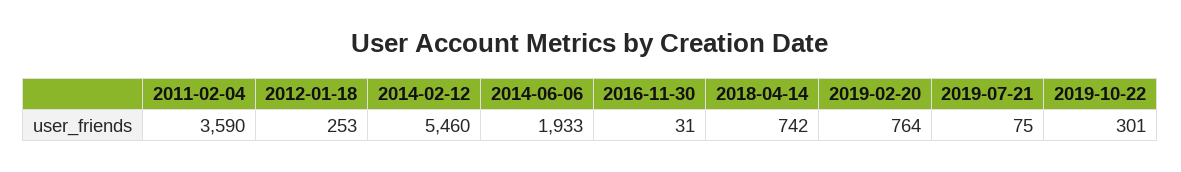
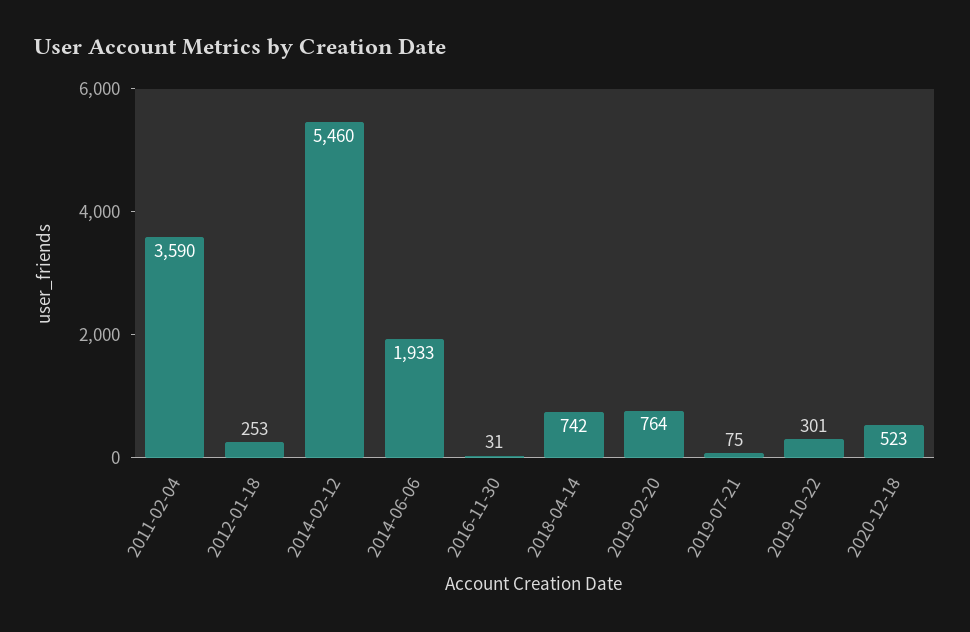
2020-12-18: none -> 523

